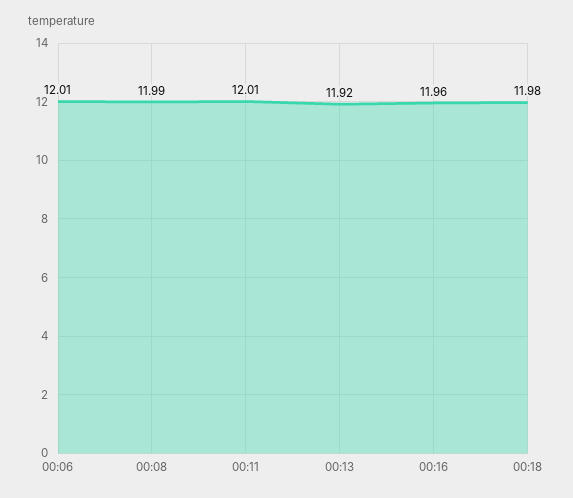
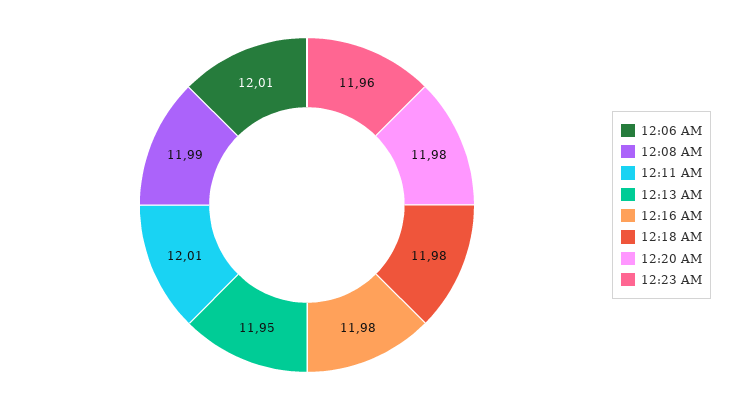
00:13: 11.92 -> 11.95
00:16: 11.96 -> 11.98
12:20 AM: none -> 11.98
12:23 AM: none -> 11.96

